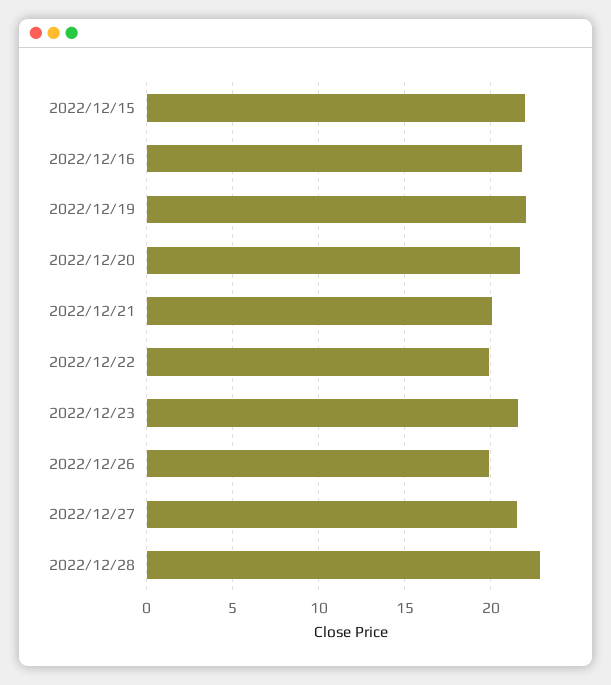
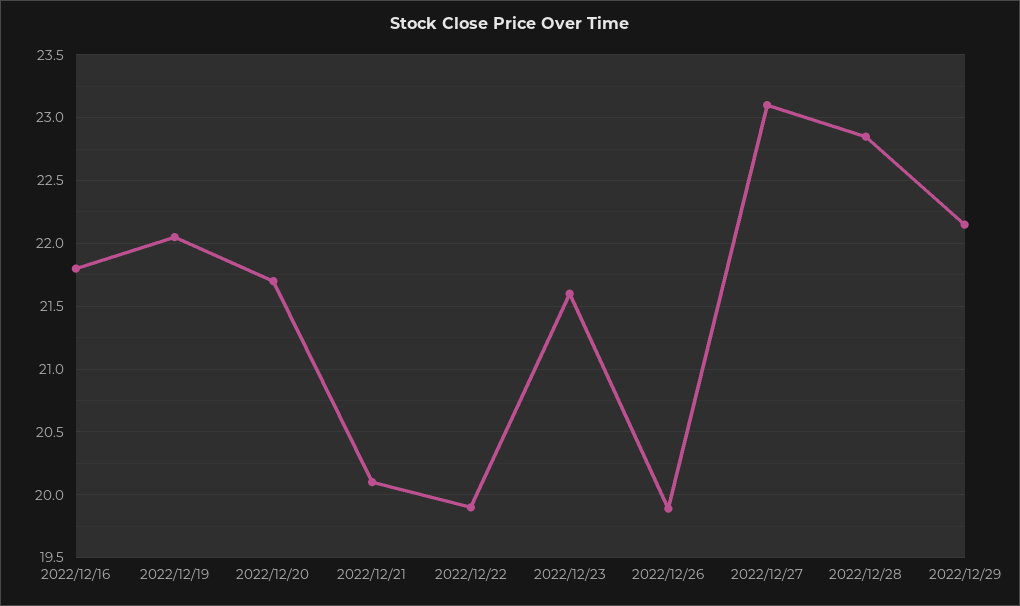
2022/12/15: 22 -> none
2022/12/27: 21.5 -> 23.1
2022/12/29: none -> 22.15

